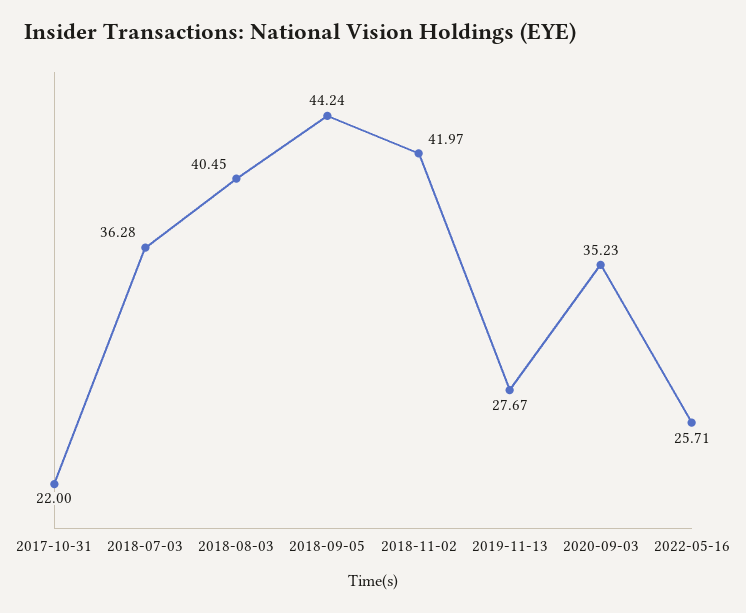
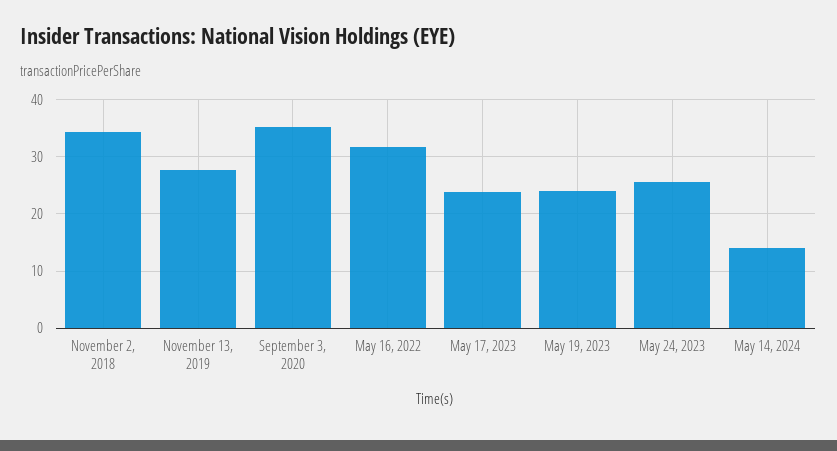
2017-10-31: 22 -> none
2018-07-03: 36.28 -> none
2018-08-03: 40.45 -> none
2018-09-05: 44.24 -> none
2018-11-02: 41.97 -> 34
2022-05-16: 25.71 -> 32
May 17, 2023: none -> 24
May 19, 2023: none -> 24
May 24, 2023: none -> 26
May 14, 2024: none -> 14

